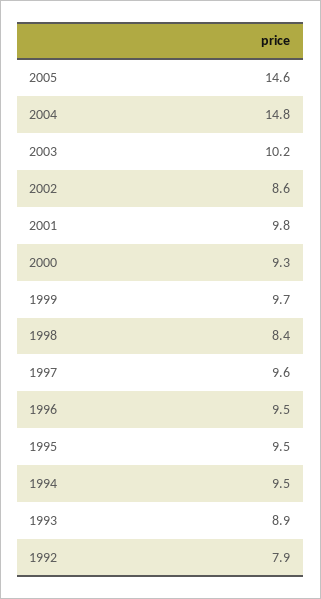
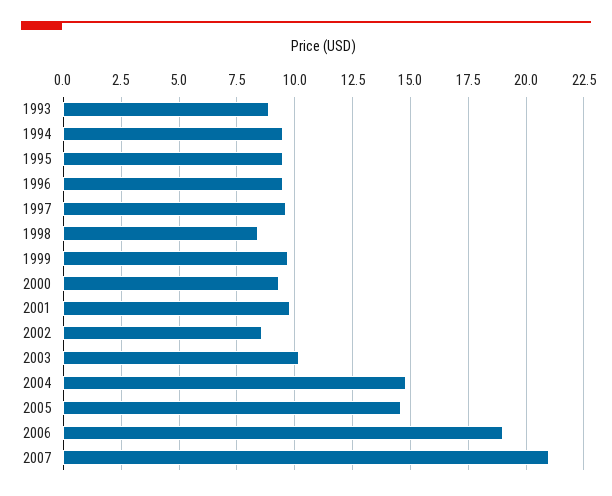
1992: 7.9 -> none
2006: none -> 19
2007: none -> 21

